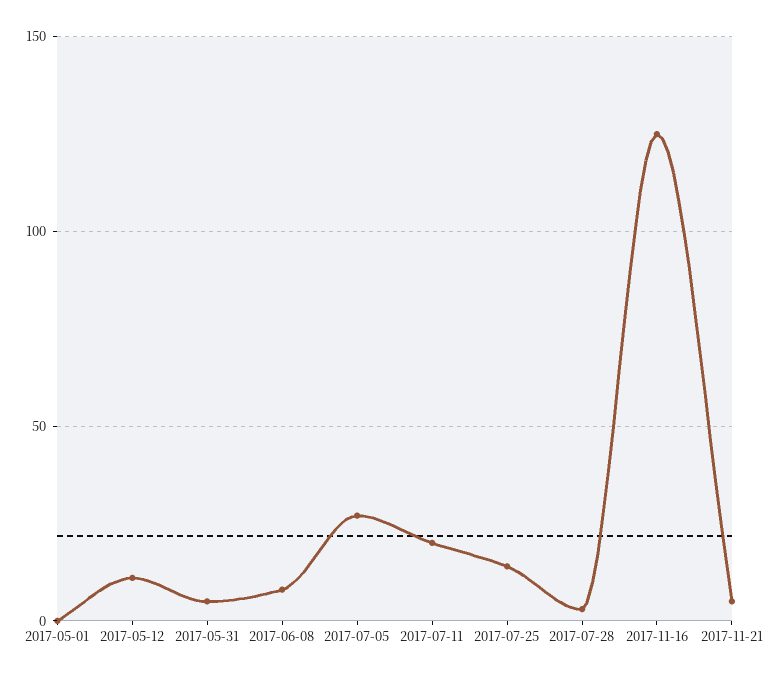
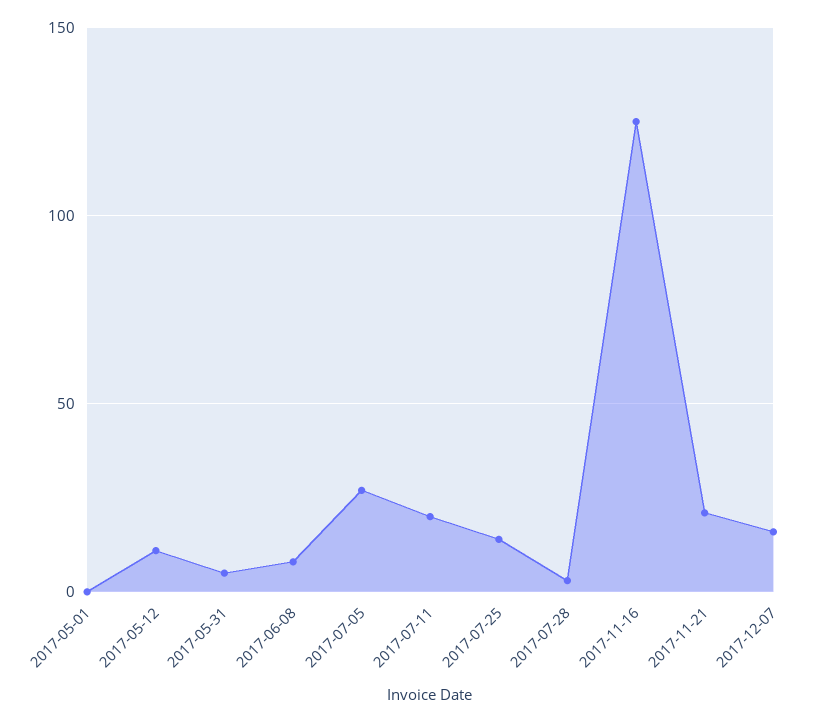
2017-11-21: 5 -> 20
2017-12-07: none -> 15

